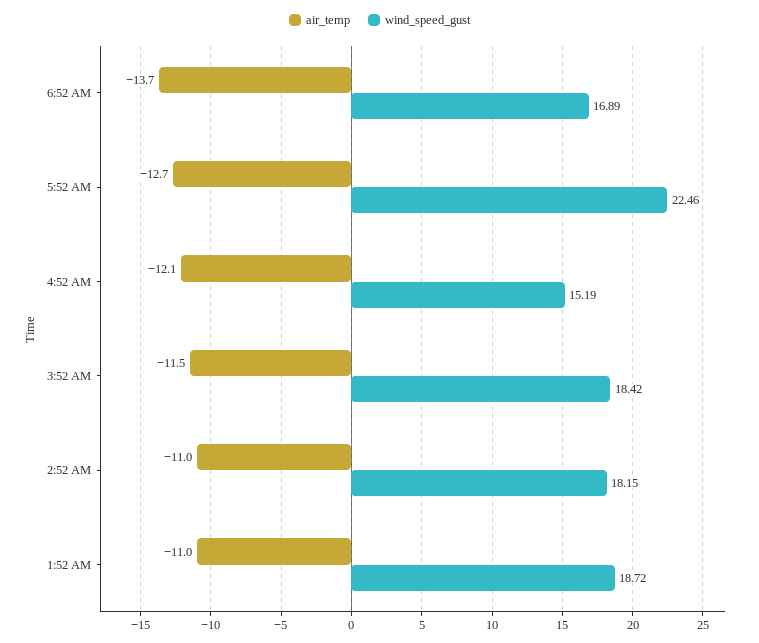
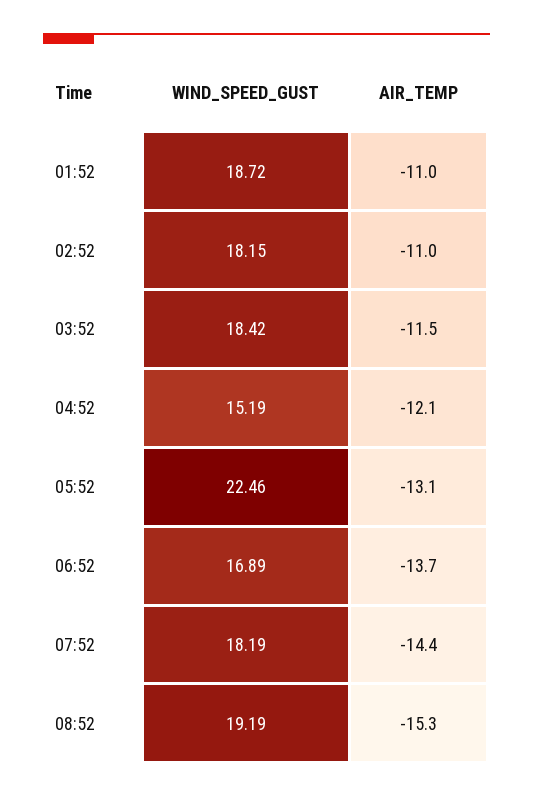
air_temp, 5:52 AM: -12.7 -> -13.1
wind_speed_gust, 07:52: none -> 18.19
air_temp, 07:52: none -> -14.4
wind_speed_gust, 08:52: none -> 19.19
air_temp, 08:52: none -> -15.3

